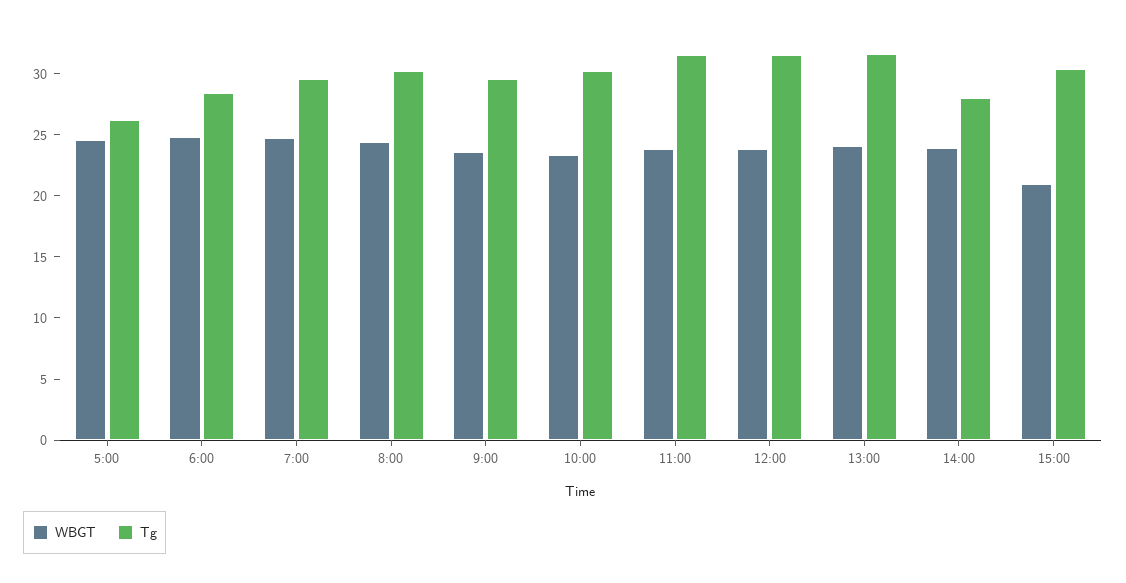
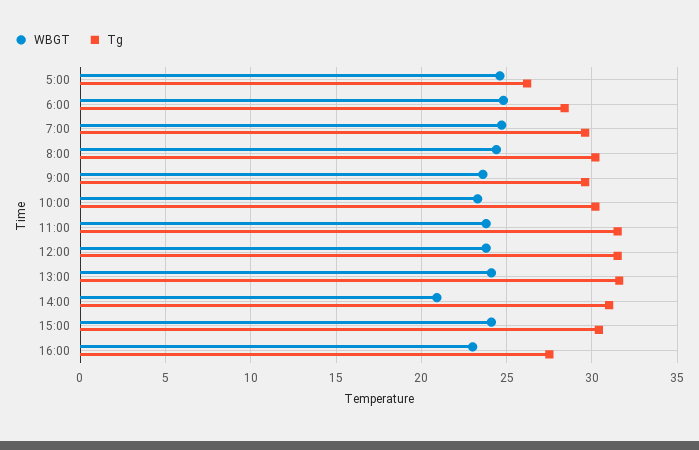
WBGT, 14:00: 24 -> 21
Tg, 14:00: 28 -> 31
WBGT, 15:00: 21 -> 24
WBGT, 16:00: none -> 23
Tg, 16:00: none -> 27.5

